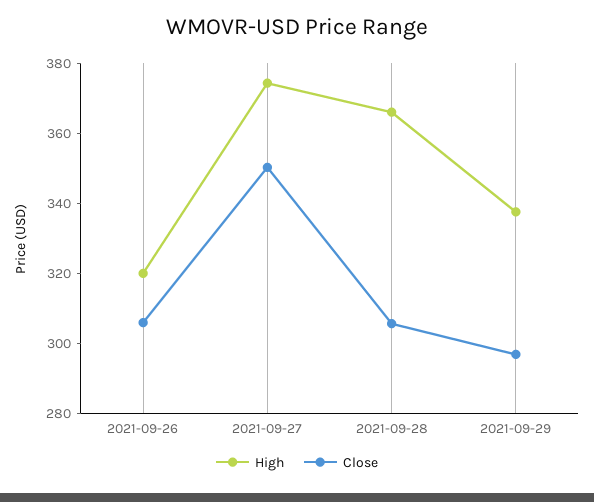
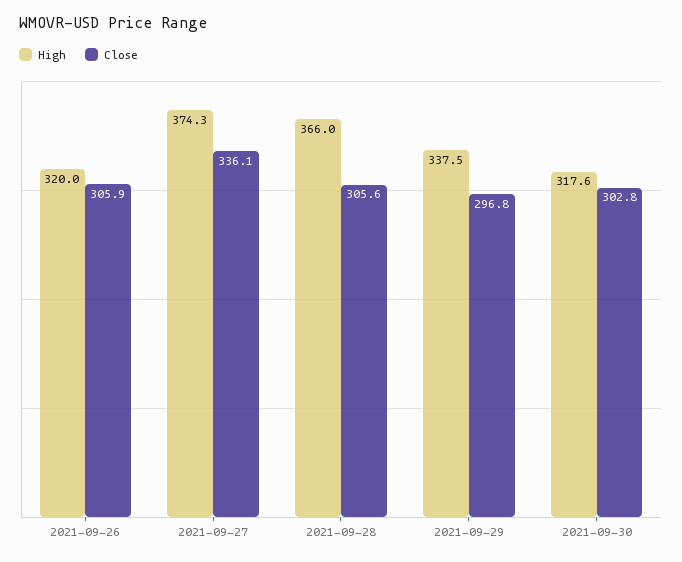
Close, 2021-09-27: 350 -> 336.1
High, 2021-09-30: none -> 317.6
Close, 2021-09-30: none -> 302.8

